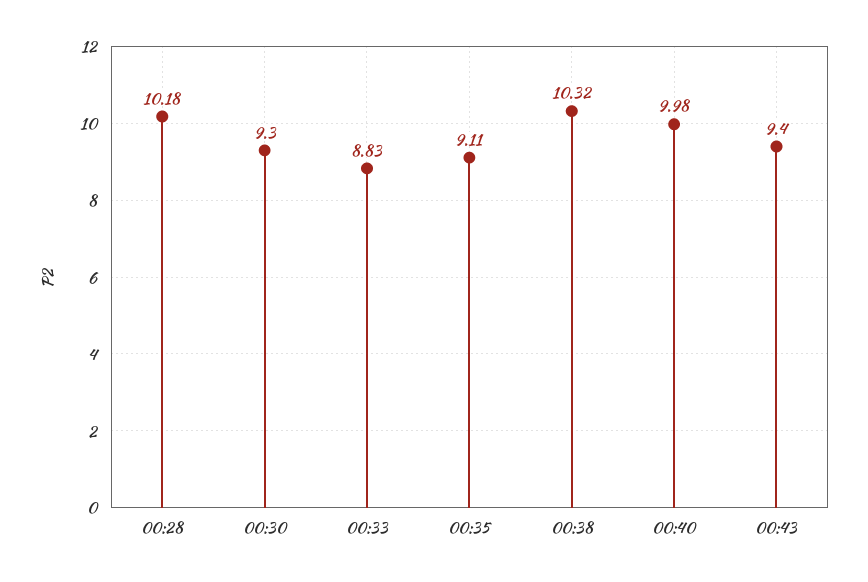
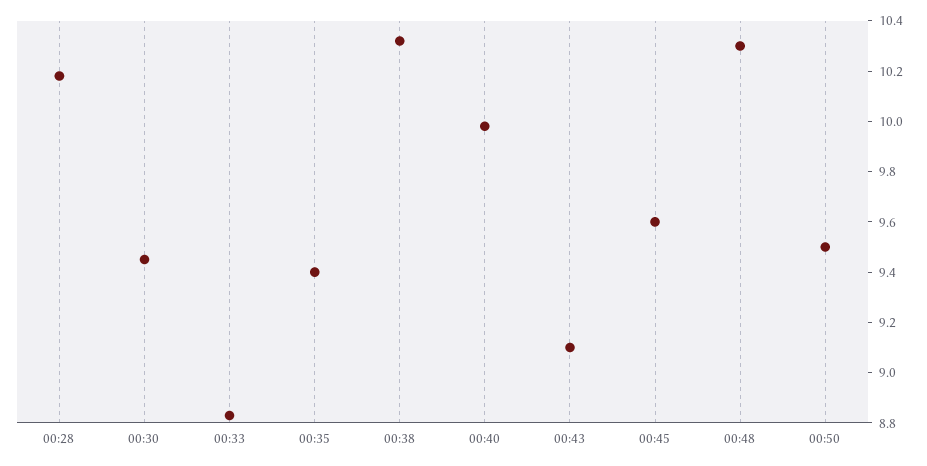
00:30: 9.3 -> 9.45
00:35: 9.11 -> 9.4
00:43: 9.4 -> 9.1
00:45: none -> 9.6
00:48: none -> 10.3
00:50: none -> 9.5

